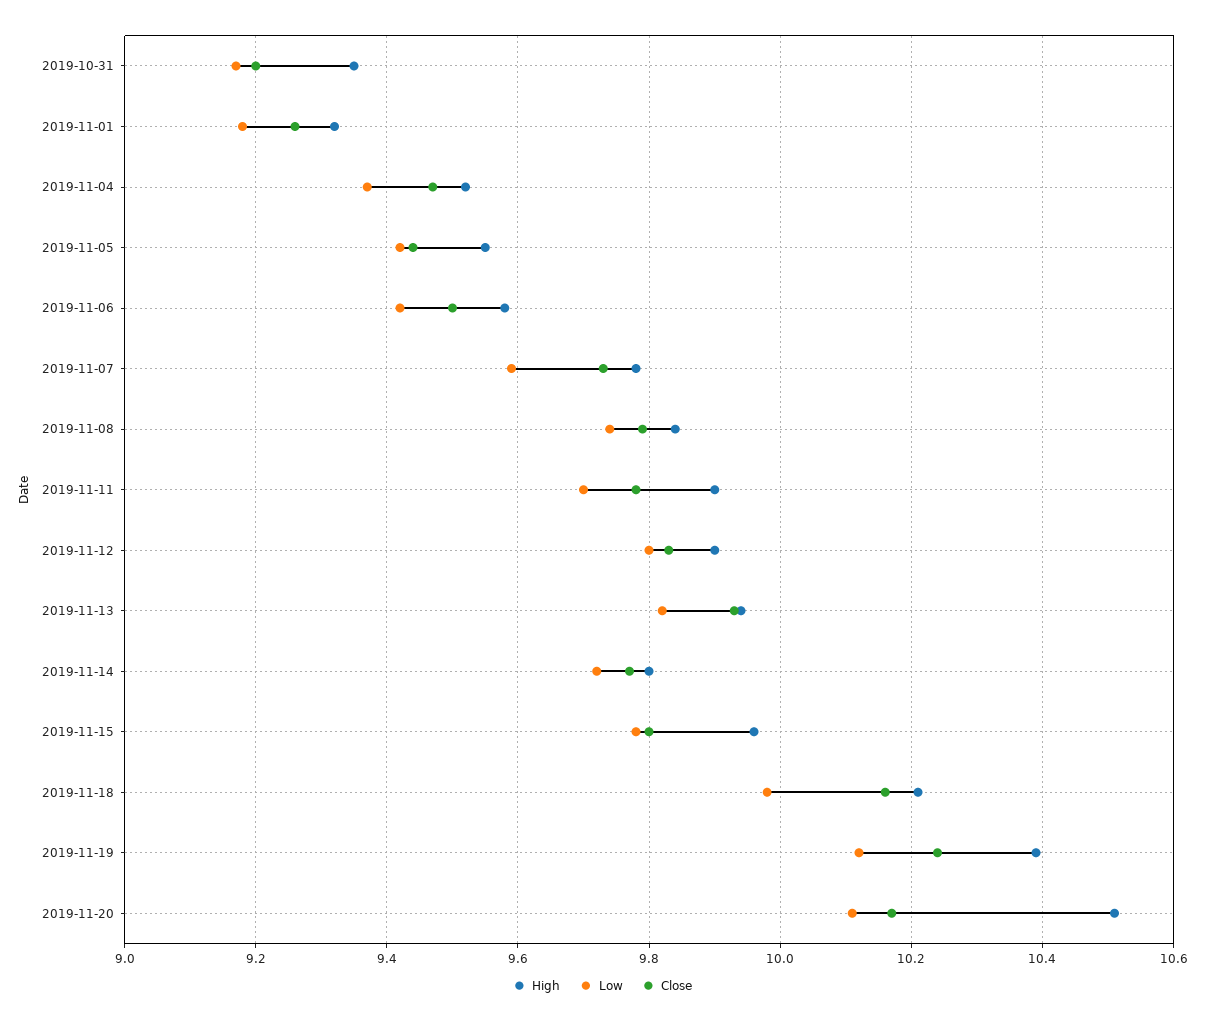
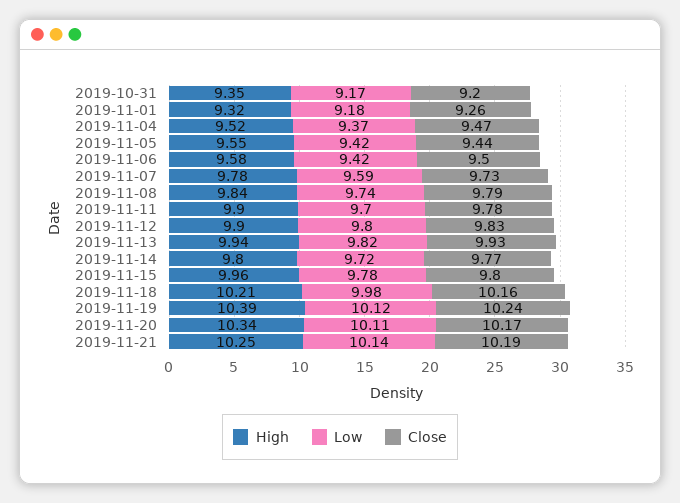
High, 2019-11-20: 10.5 -> 10.34
High, 2019-11-21: none -> 10.25
Low, 2019-11-21: none -> 10.14
Close, 2019-11-21: none -> 10.19

